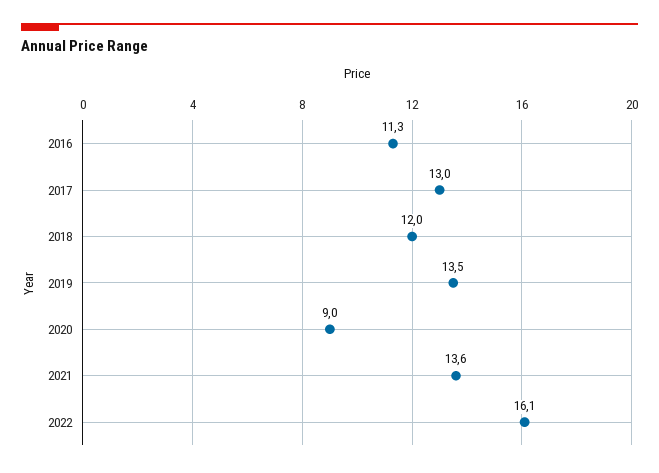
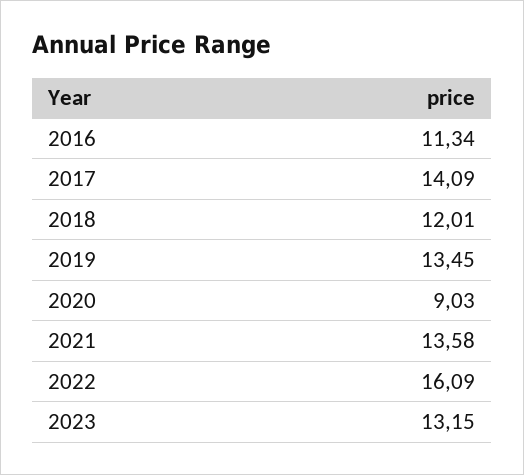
2017: 13 -> 14.09
2023: none -> 13.15

